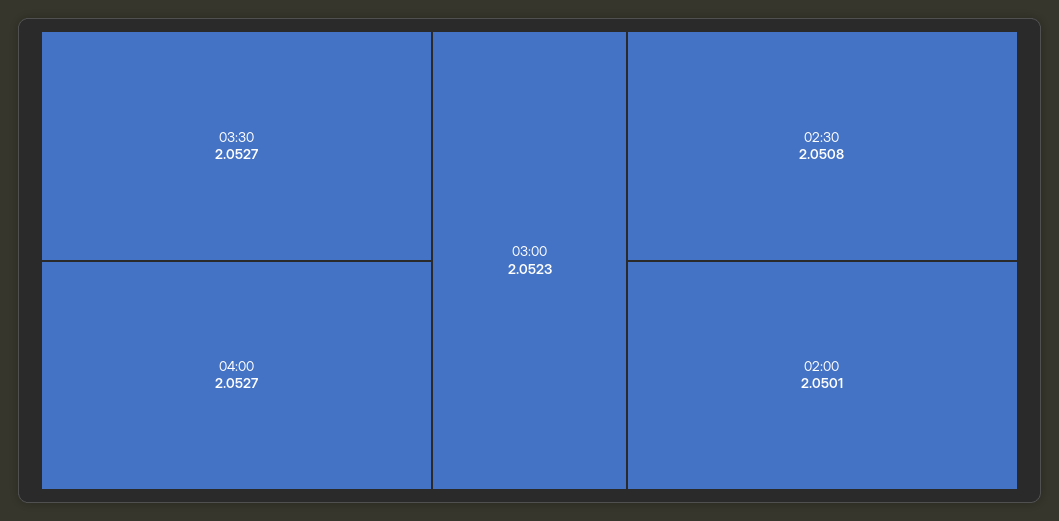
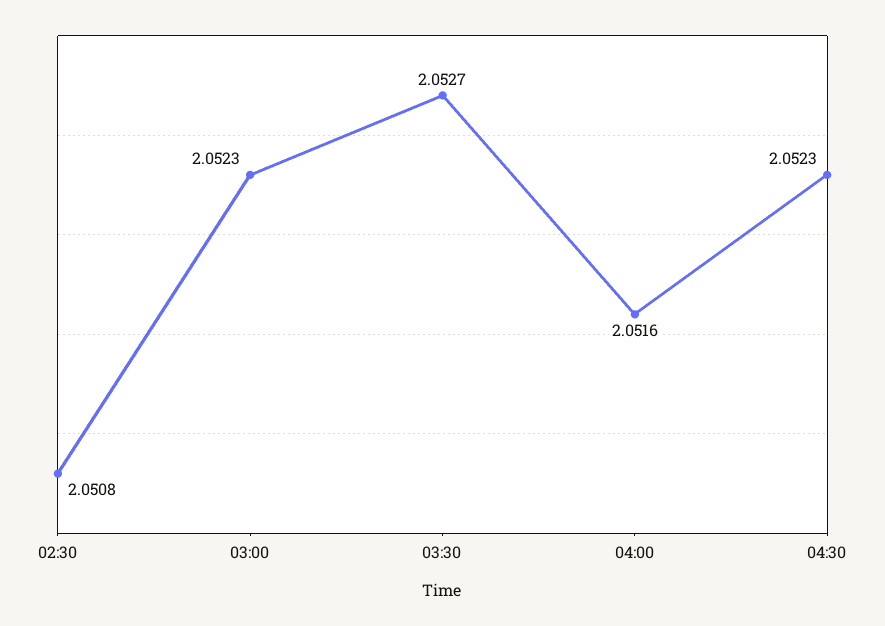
04:00: 2.0527 -> 2.0516
02:00: 2.0501 -> none
04:30: none -> 2.0523

